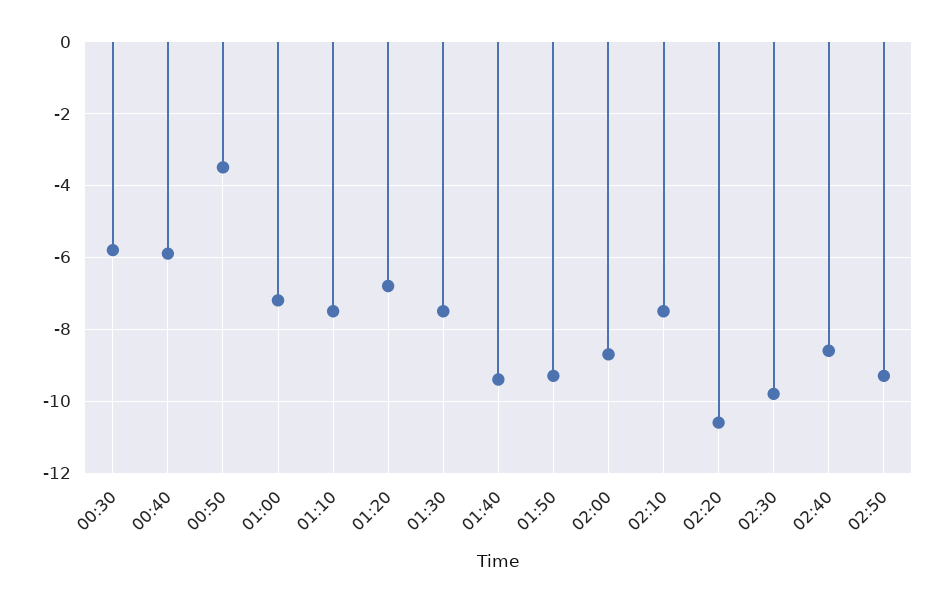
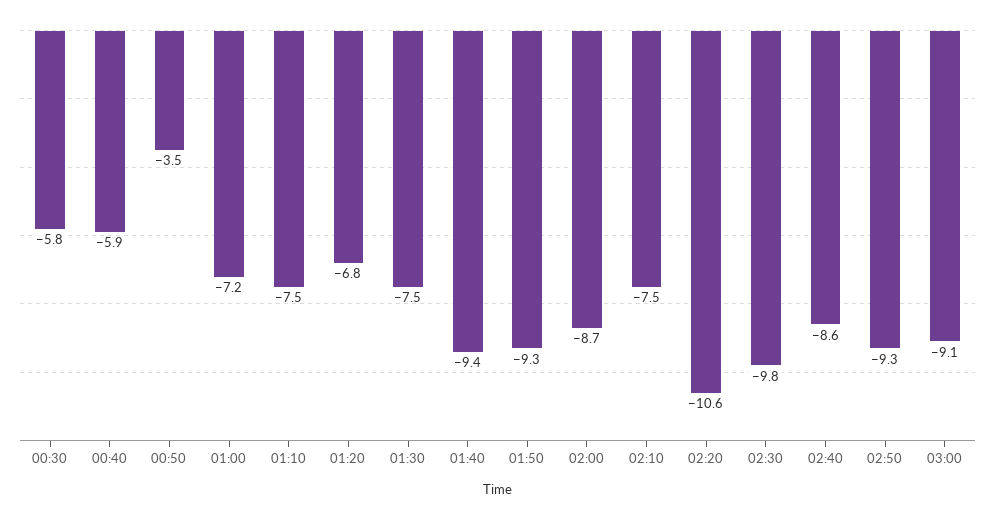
03:00: none -> -9.1

